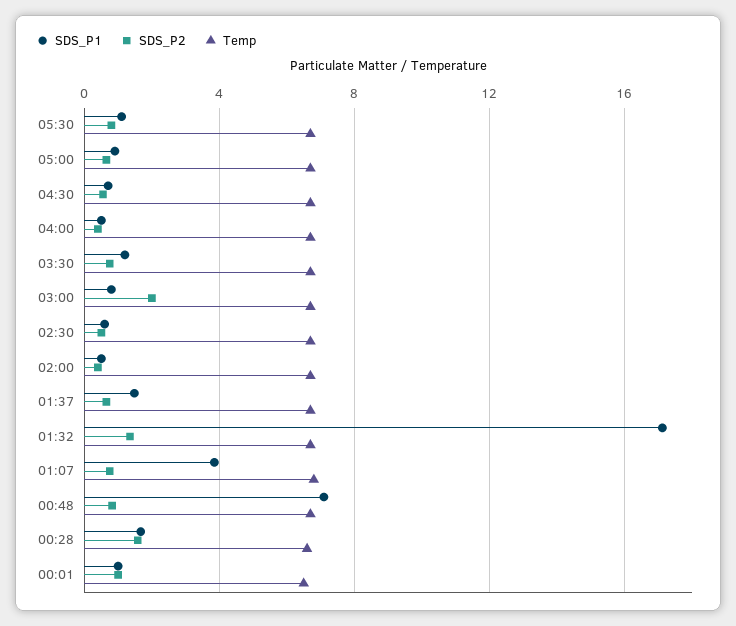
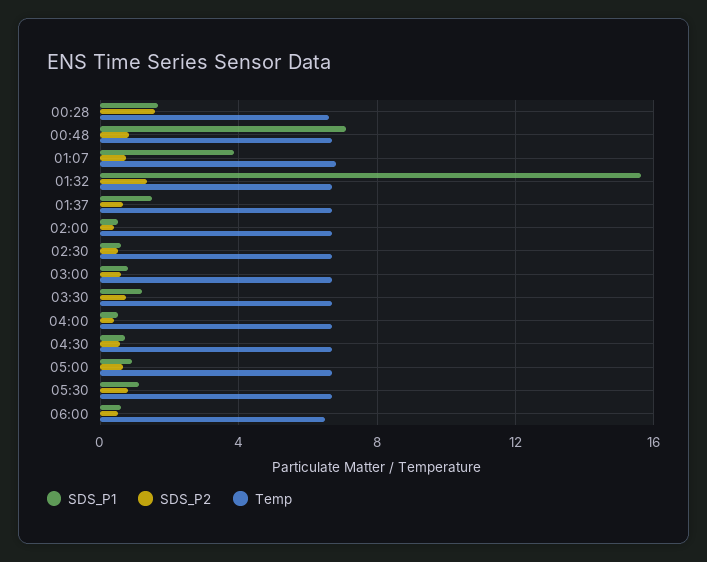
SDS_P2, 03:00: 2 -> 0.5
SDS_P1, 01:32: 17 -> 15.5
SDS_P1, 00:01: 1 -> none
SDS_P2, 00:01: 1 -> none
Temp, 00:01: 6.5 -> none
SDS_P1, 06:00: none -> 0.5
SDS_P2, 06:00: none -> 0.5
Temp, 06:00: none -> 6.5

